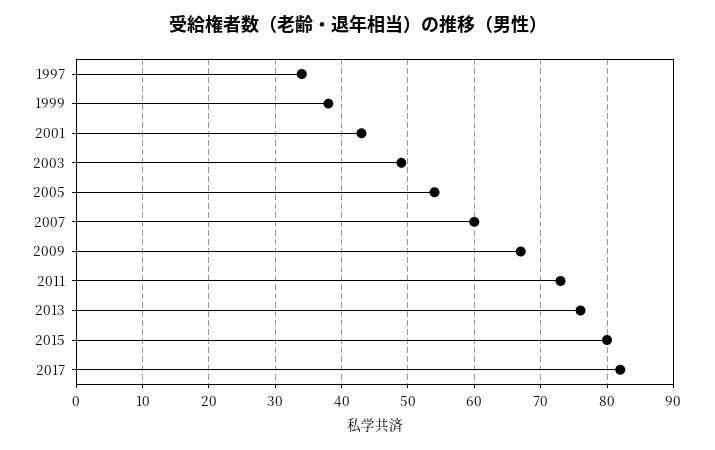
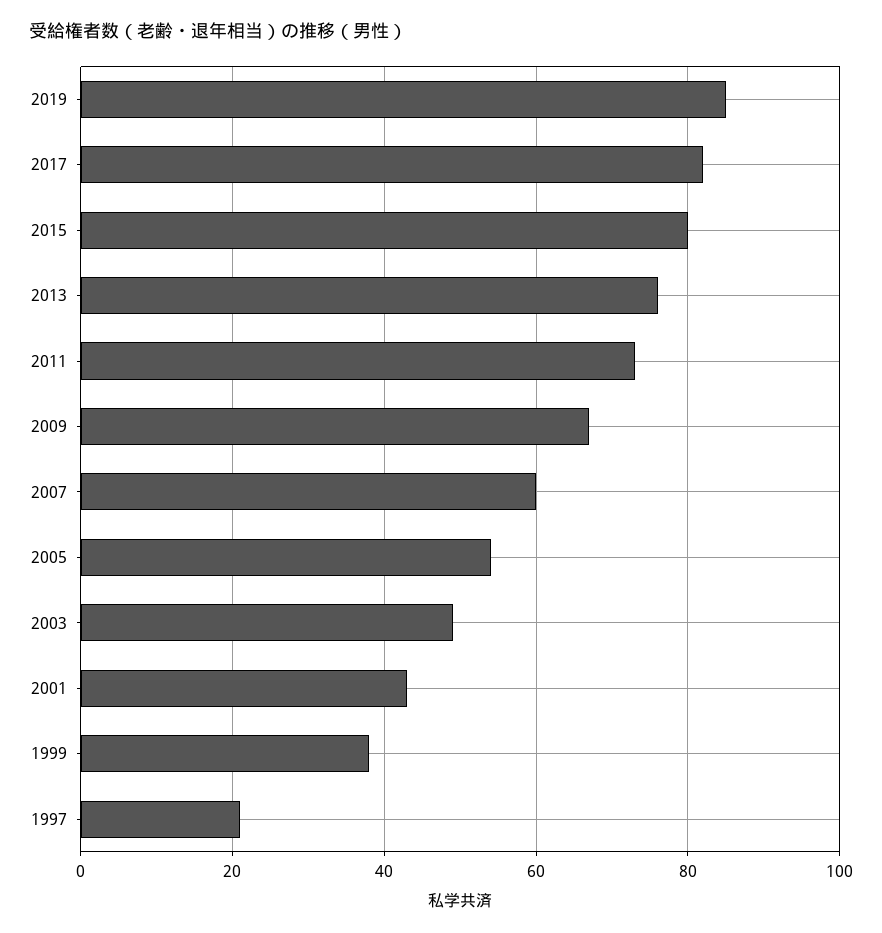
1997: 34 -> 20
2019: none -> 85

